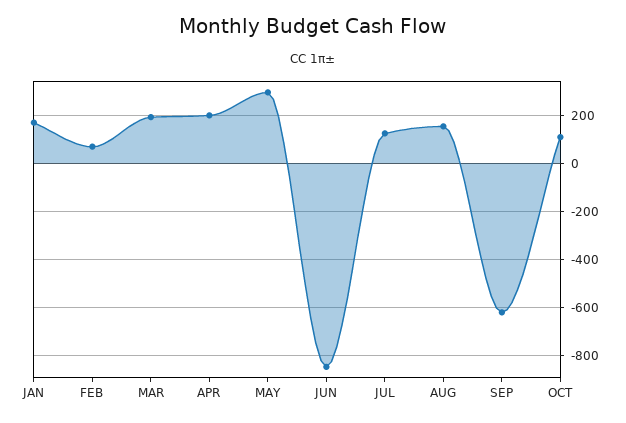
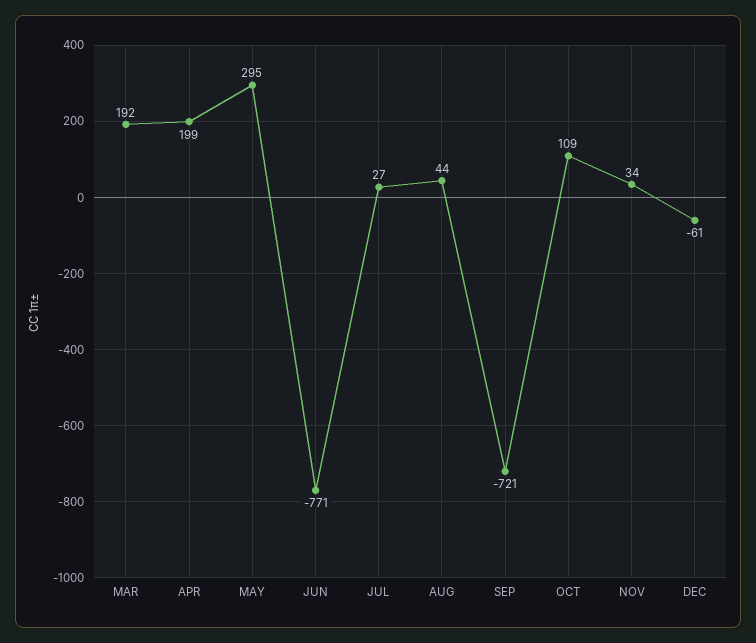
JAN: 175 -> none
FEB: 75 -> none
JUN: -850 -> -771
JUL: 125 -> 27
AUG: 150 -> 44
SEP: -625 -> -721
NOV: none -> 34
DEC: none -> -61

